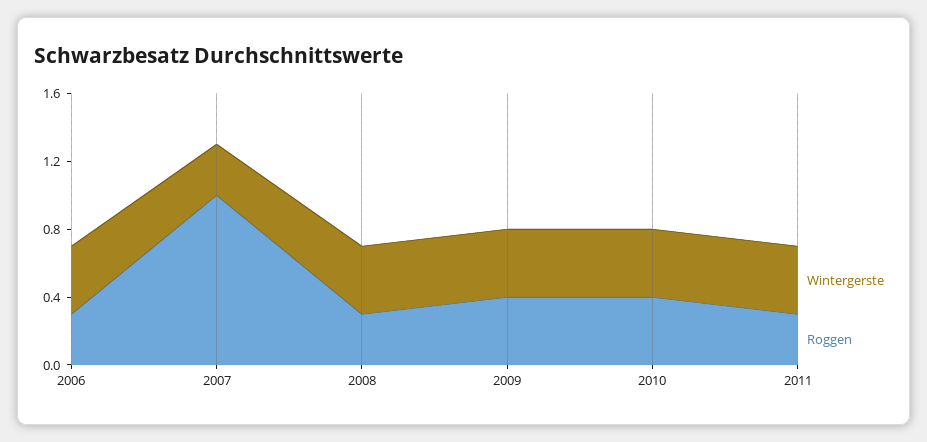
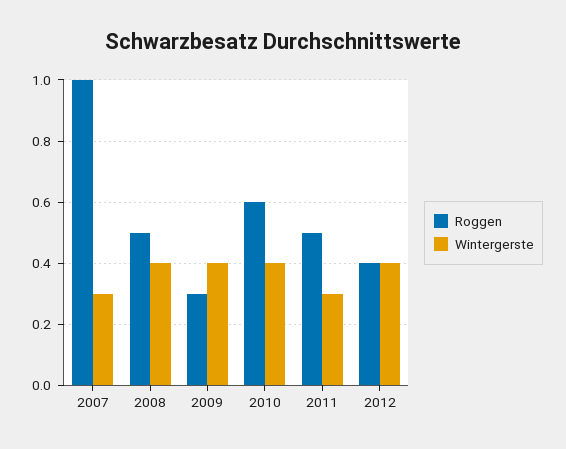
Wintergerste, 2006: 0.4 -> none
Roggen, 2006: 0.3 -> none
Roggen, 2008: 0.3 -> 0.5
Roggen, 2009: 0.4 -> 0.3
Roggen, 2010: 0.4 -> 0.6
Wintergerste, 2011: 0.4 -> 0.3
Roggen, 2011: 0.3 -> 0.5
Roggen, 2012: none -> 0.4
Wintergerste, 2012: none -> 0.4

